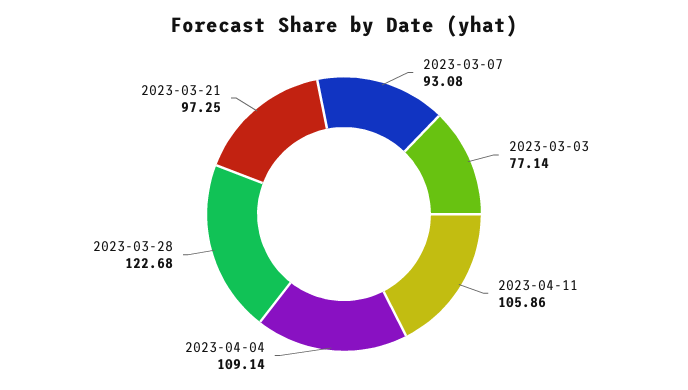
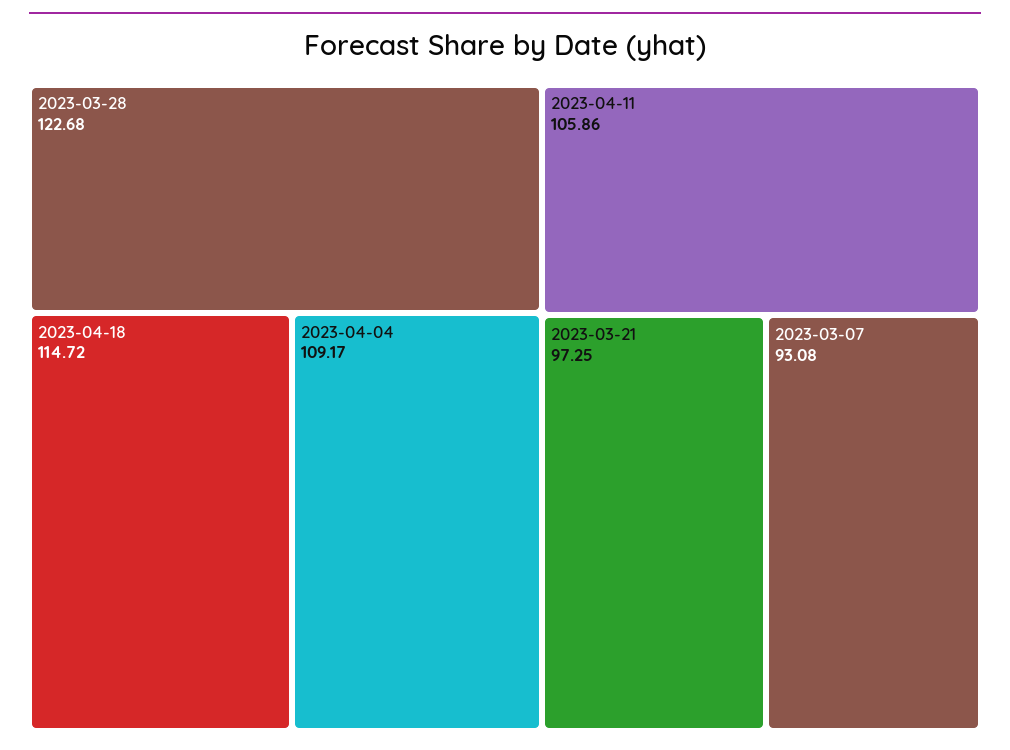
2023-03-03: 77.14 -> none
2023-04-04: 109.14 -> 109.17
2023-04-18: none -> 114.72

